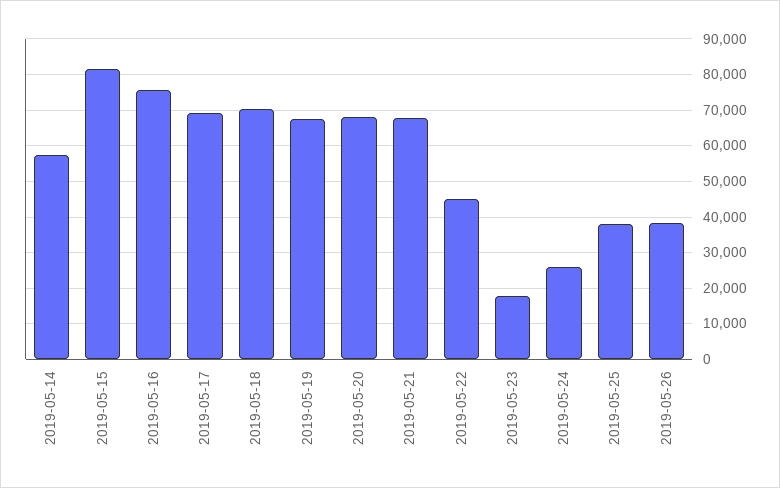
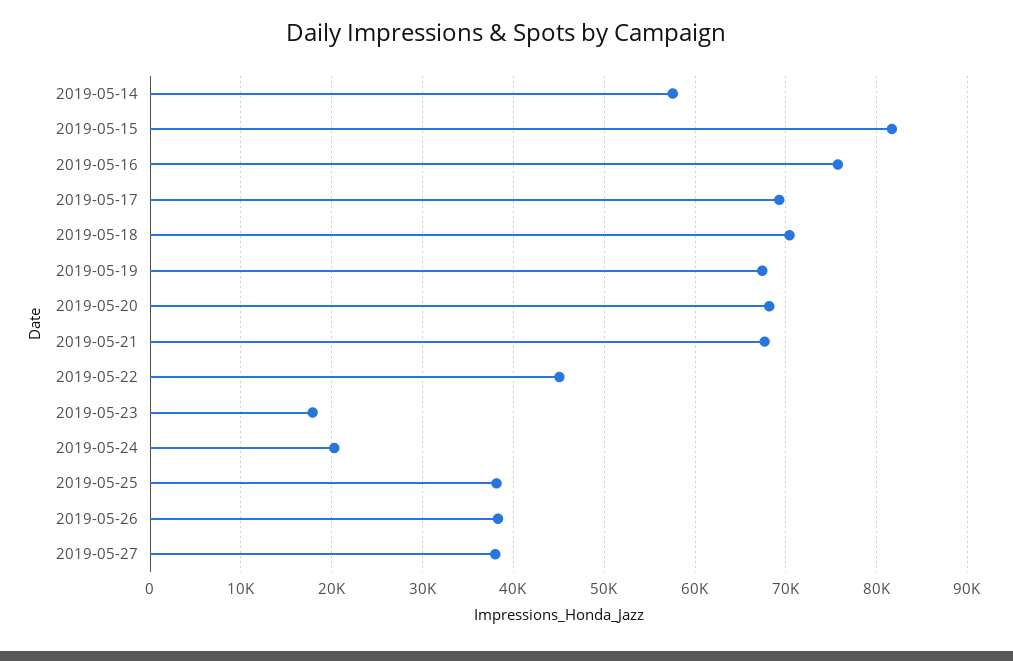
2019-05-24: 26000 -> 20000
2019-05-27: none -> 38000

